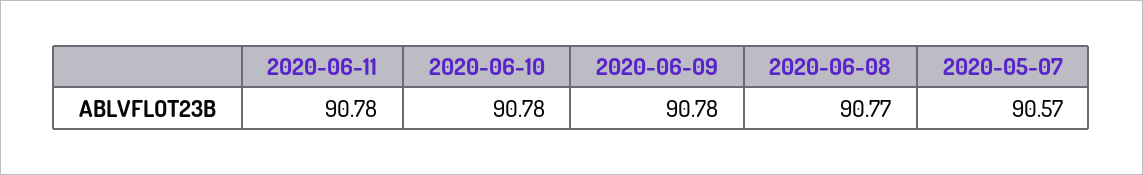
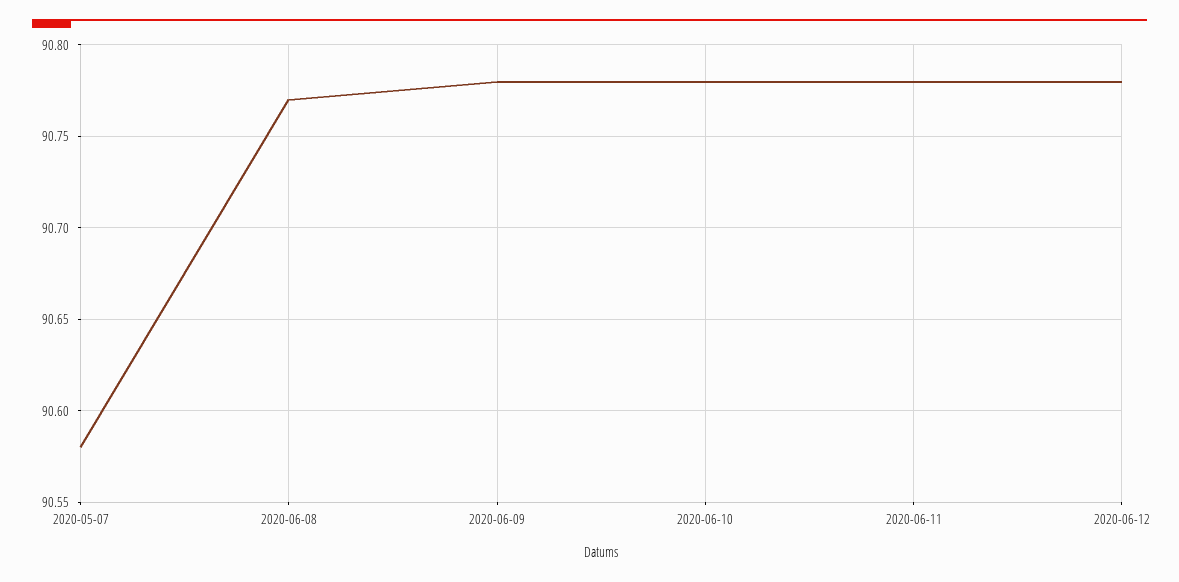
2020-05-07: 90.57 -> 90.58
2020-06-12: none -> 90.78

